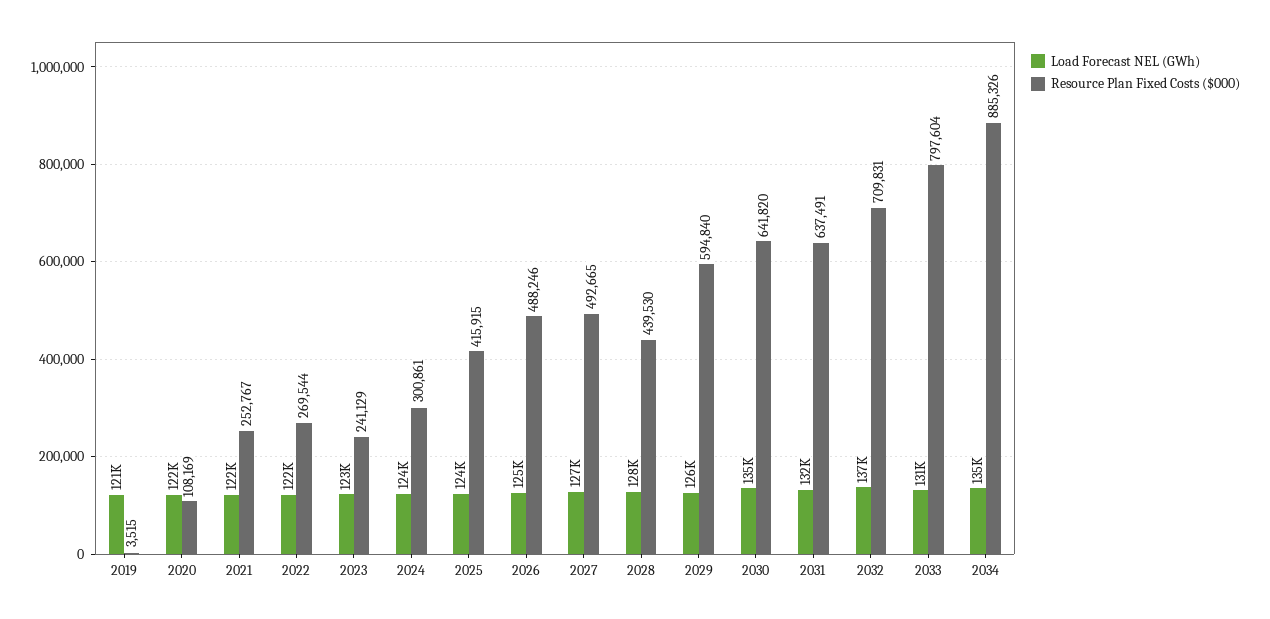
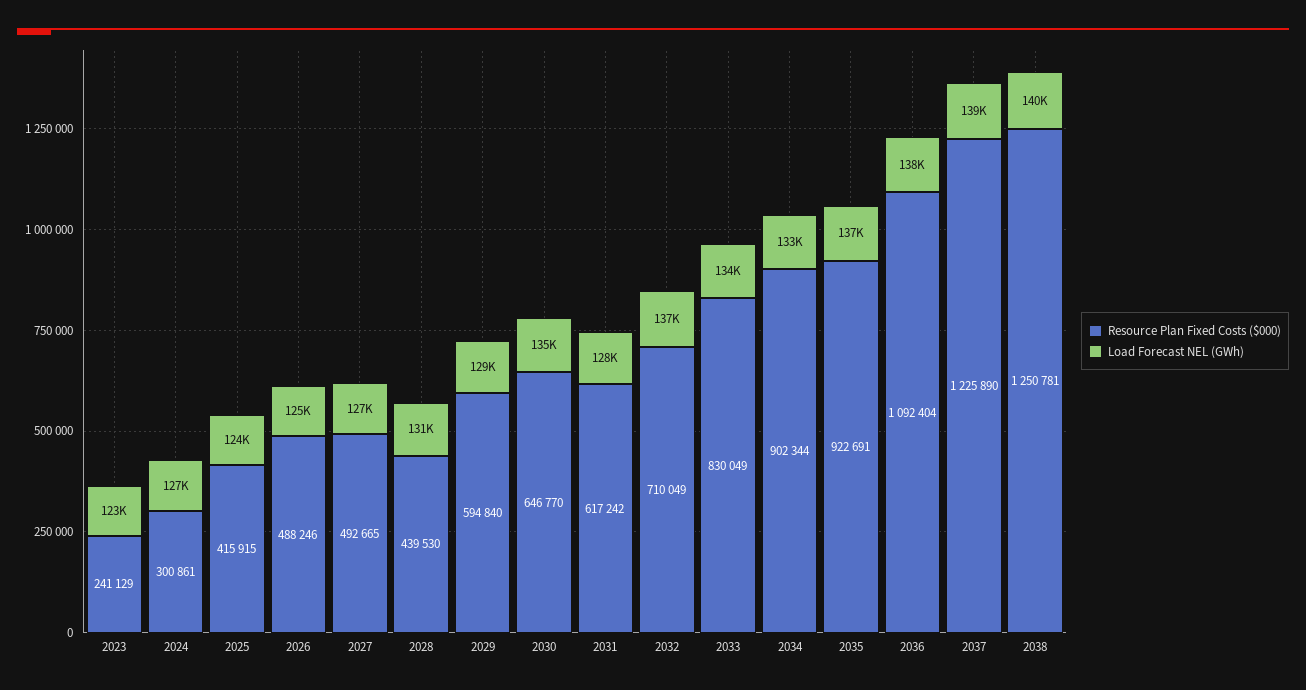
Load Forecast NEL (GWh), 2019: 121000 -> none
Resource Plan Fixed Costs ($000), 2019: 3515 -> none
Load Forecast NEL (GWh), 2020: 122000 -> none
Resource Plan Fixed Costs ($000), 2020: 108169 -> none
Load Forecast NEL (GWh), 2021: 122000 -> none
Resource Plan Fixed Costs ($000), 2021: 252767 -> none
Load Forecast NEL (GWh), 2022: 122000 -> none
Resource Plan Fixed Costs ($000), 2022: 269544 -> none
Load Forecast NEL (GWh), 2024: 124000 -> 127000
Load Forecast NEL (GWh), 2028: 128000 -> 131000
Load Forecast NEL (GWh), 2029: 126000 -> 129000
Resource Plan Fixed Costs ($000), 2030: 641820 -> 646770
Load Forecast NEL (GWh), 2031: 132000 -> 128000
Resource Plan Fixed Costs ($000), 2031: 637491 -> 617242
Resource Plan Fixed Costs ($000), 2032: 709831 -> 710049
Load Forecast NEL (GWh), 2033: 131000 -> 134000
Resource Plan Fixed Costs ($000), 2033: 797604 -> 830049
Load Forecast NEL (GWh), 2034: 135000 -> 133000
Resource Plan Fixed Costs ($000), 2034: 885326 -> 902344
Resource Plan Fixed Costs ($000), 2035: none -> 922691
Load Forecast NEL (GWh), 2035: none -> 137000
Resource Plan Fixed Costs ($000), 2036: none -> 1092404
Load Forecast NEL (GWh), 2036: none -> 138000
Resource Plan Fixed Costs ($000), 2037: none -> 1225890
Load Forecast NEL (GWh), 2037: none -> 139000
Resource Plan Fixed Costs ($000), 2038: none -> 1250781
Load Forecast NEL (GWh), 2038: none -> 140000

